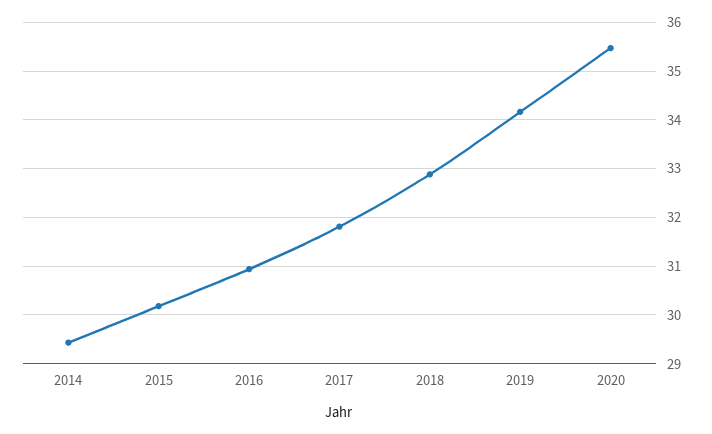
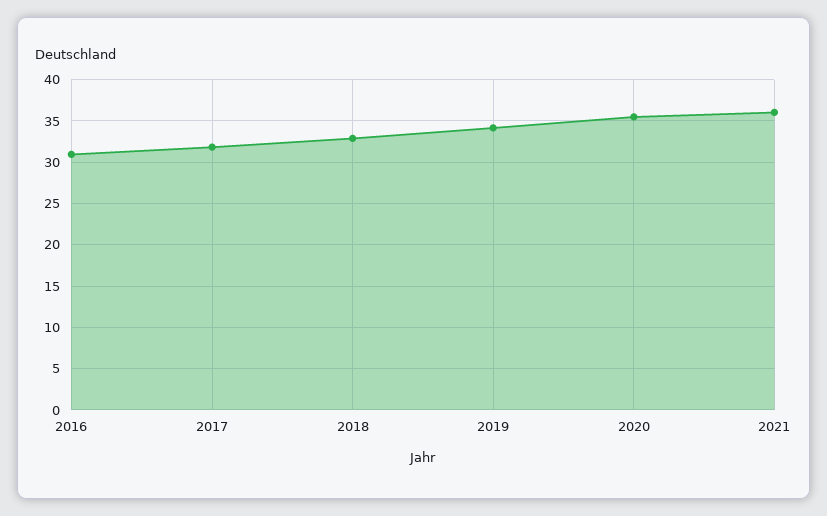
2014: 29.4 -> none
2015: 30.2 -> none
2021: none -> 36

